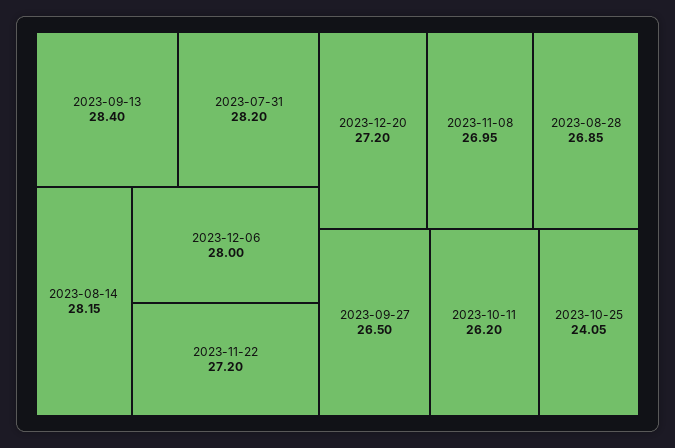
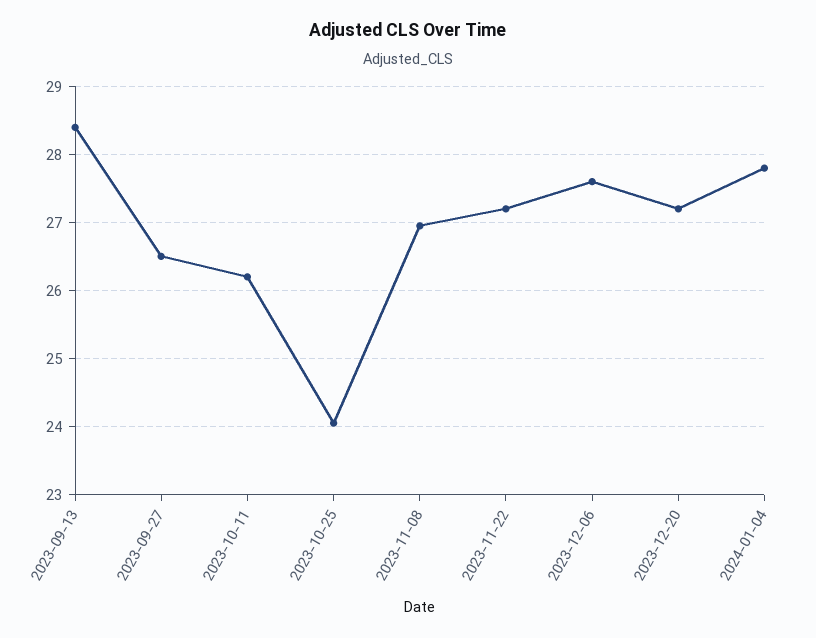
2023-07-31: 28.2 -> none
2023-08-14: 28.15 -> none
2023-12-06: 28 -> 27.6
2023-08-28: 26.85 -> none
2024-01-04: none -> 27.8

